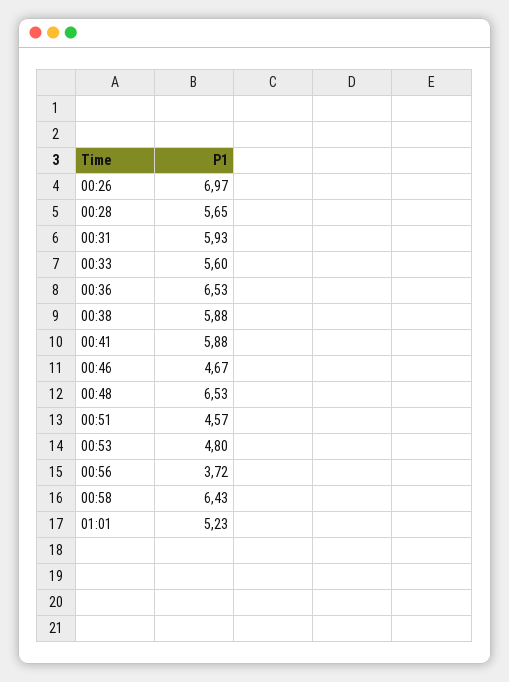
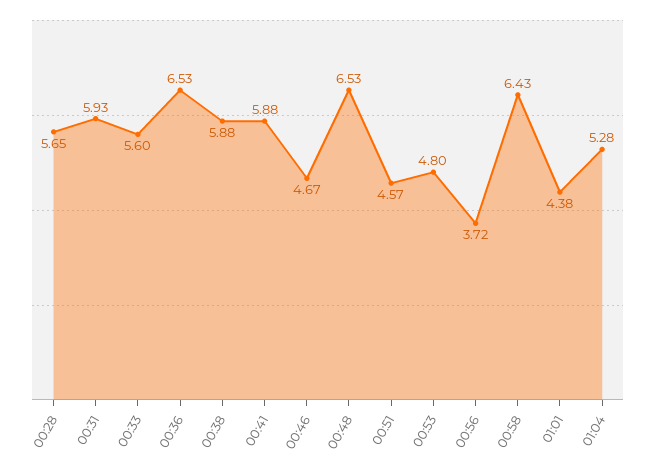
00:26: 6.97 -> none
01:01: 5.23 -> 4.38
01:04: none -> 5.28

